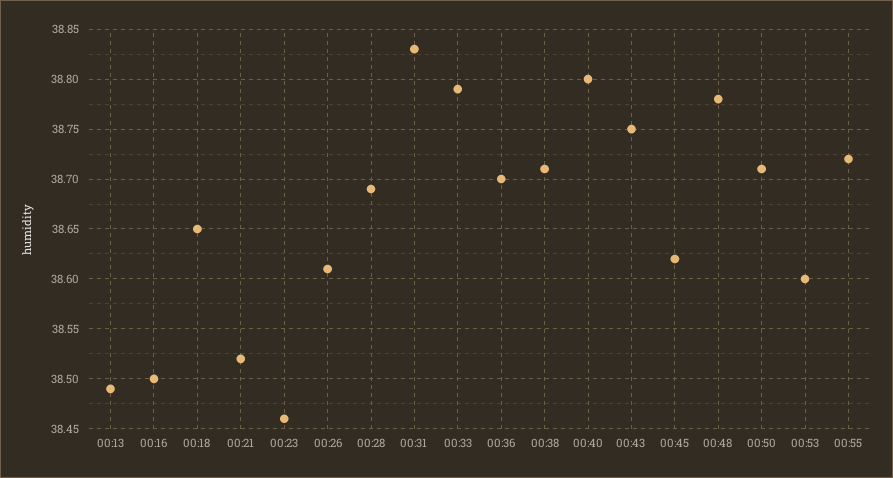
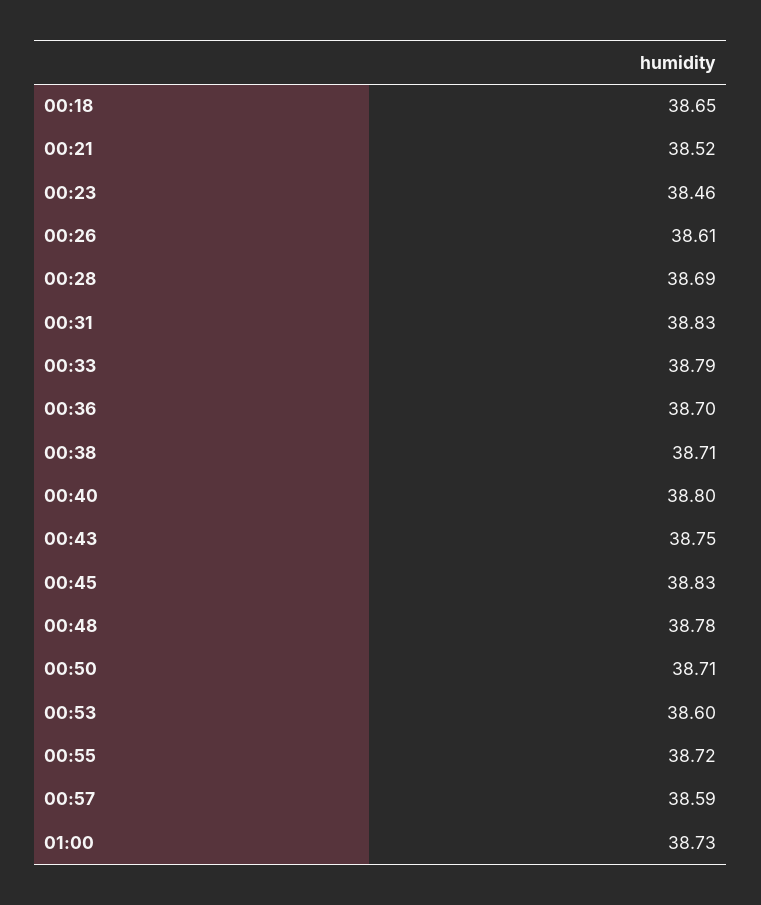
00:13: 38.49 -> none
00:16: 38.5 -> none
00:45: 38.62 -> 38.83
00:57: none -> 38.59
01:00: none -> 38.73

